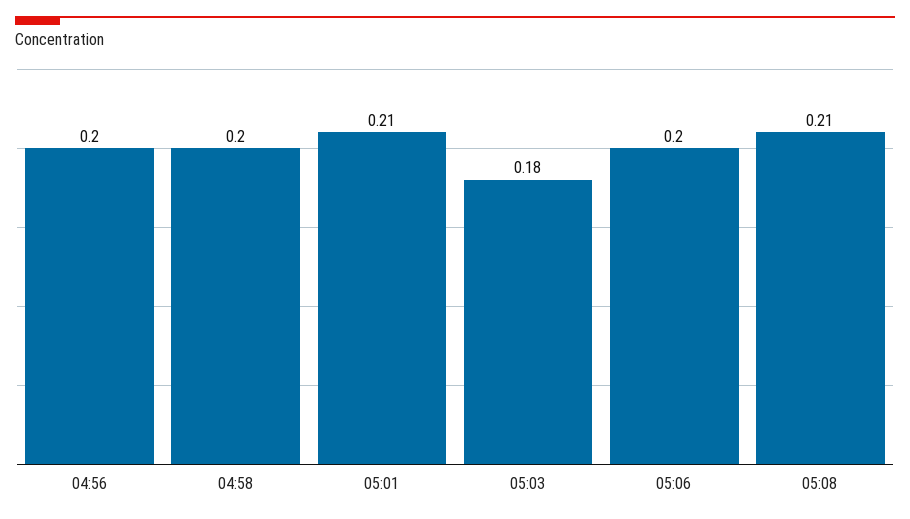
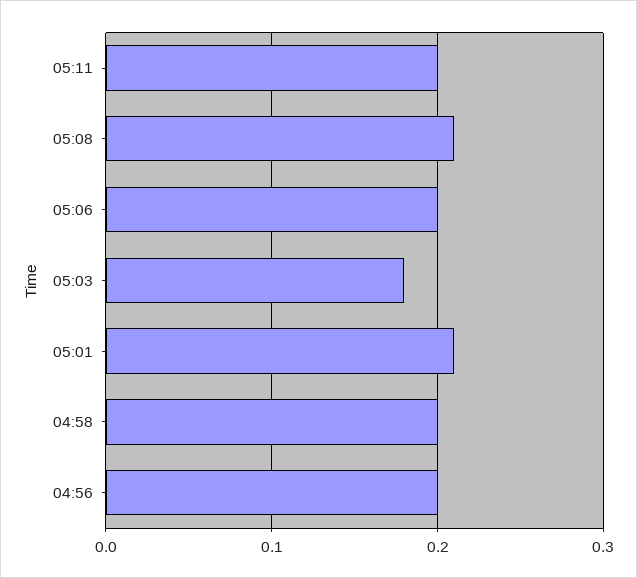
05:11: none -> 0.2

